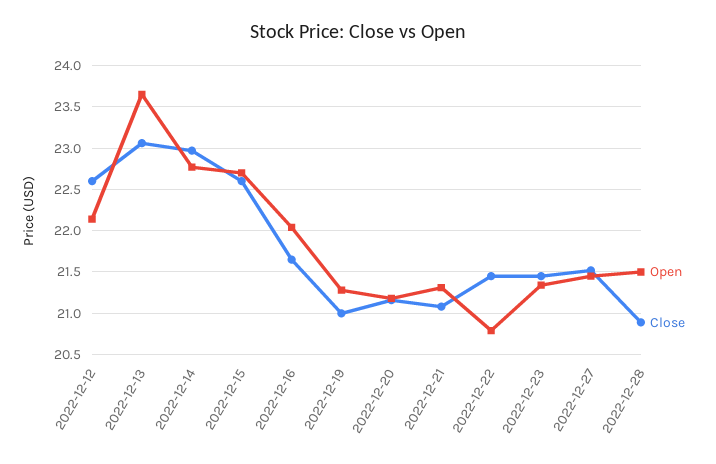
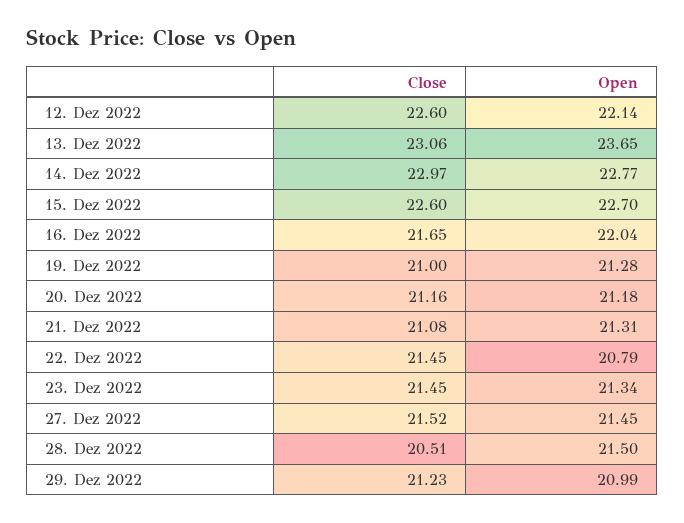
Close, 2022-12-28: 20.9 -> 20.51
Close, 29. Dez 2022: none -> 21.23
Open, 29. Dez 2022: none -> 20.99

